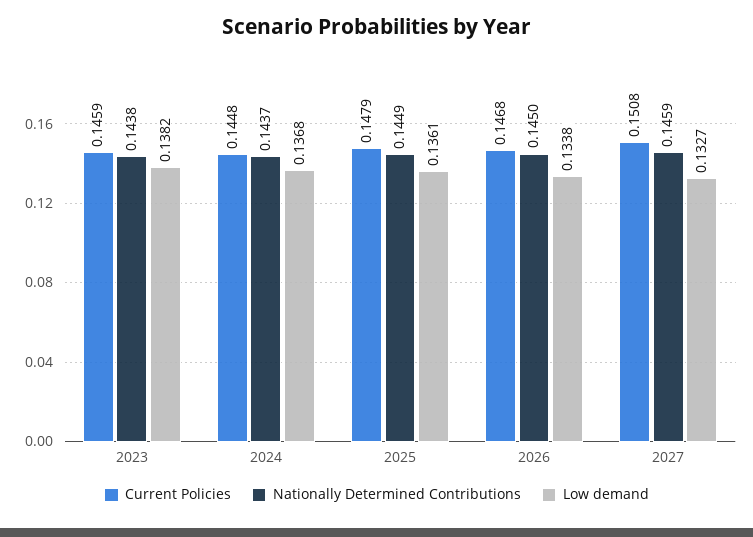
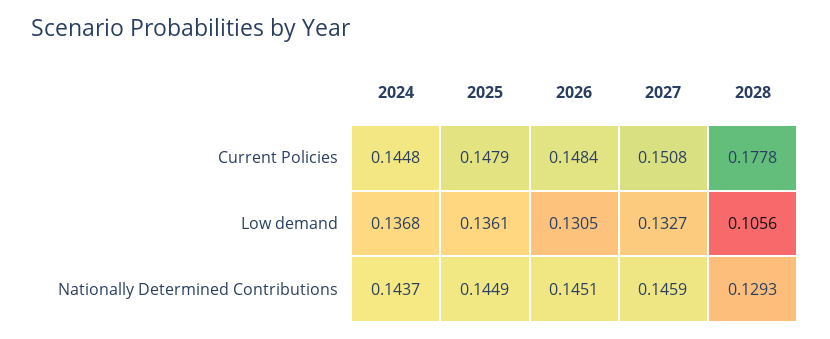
Current Policies, 2023: 0.1459 -> none
Nationally Determined Contributions, 2023: 0.1438 -> none
Low demand, 2023: 0.1382 -> none
Current Policies, 2026: 0.1468 -> 0.1484
Nationally Determined Contributions, 2026: 0.145 -> 0.1451
Low demand, 2026: 0.1338 -> 0.1305
Current Policies, 2028: none -> 0.1778
Low demand, 2028: none -> 0.1056
Nationally Determined Contributions, 2028: none -> 0.1293

